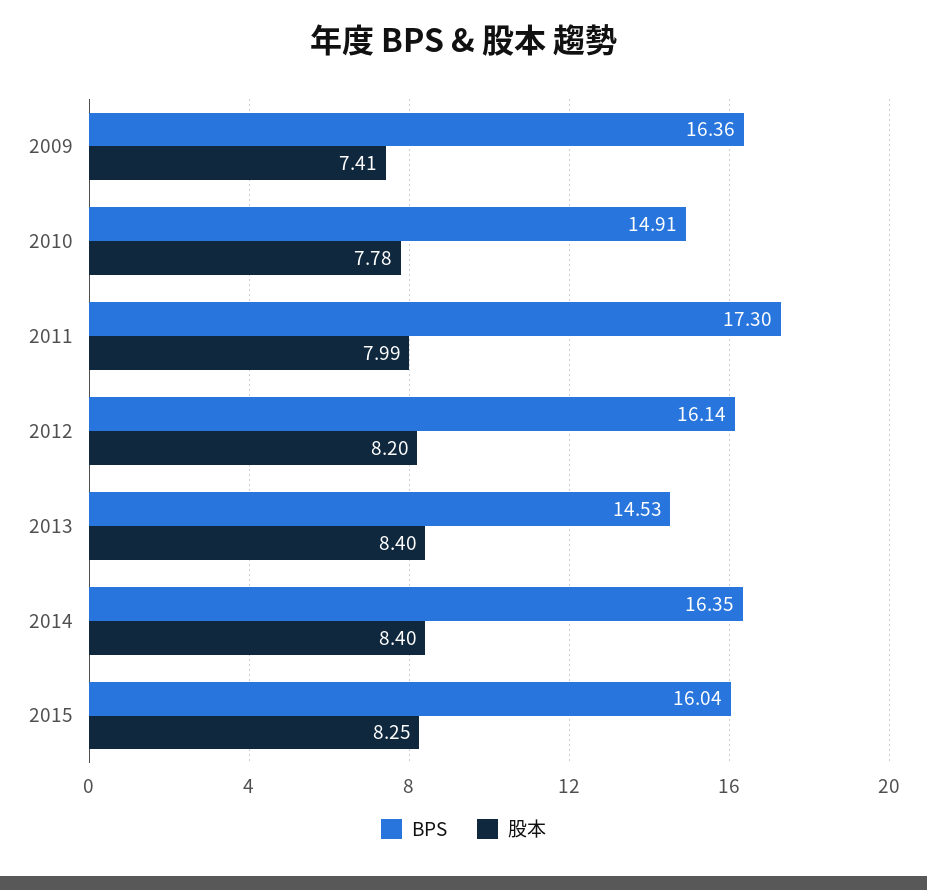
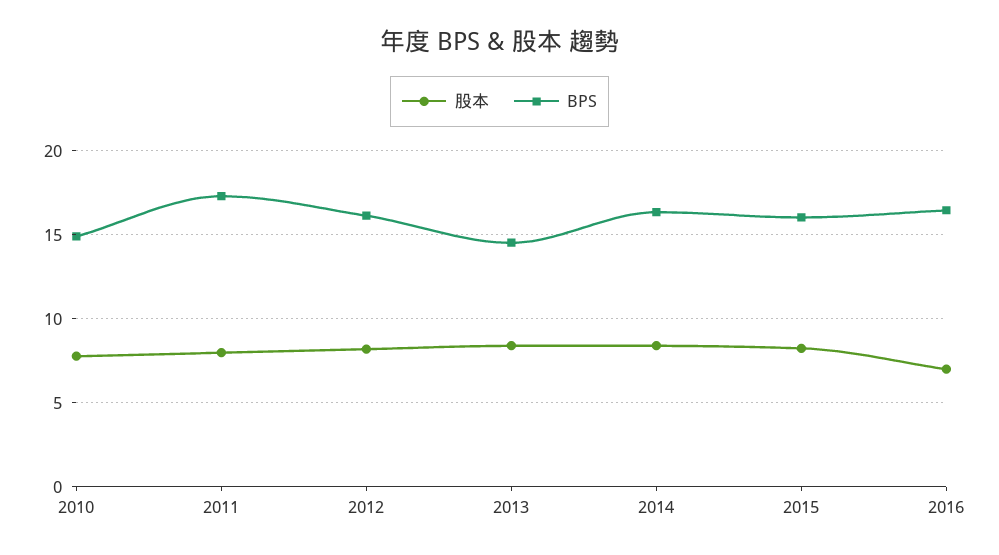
BPS, 2009: 16.36 -> none
股本, 2009: 7.41 -> none
股本, 2016: none -> 7
BPS, 2016: none -> 16.5

